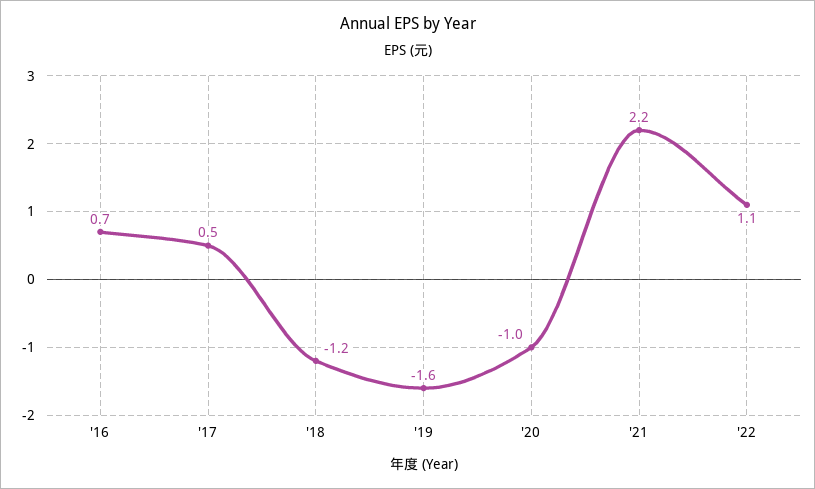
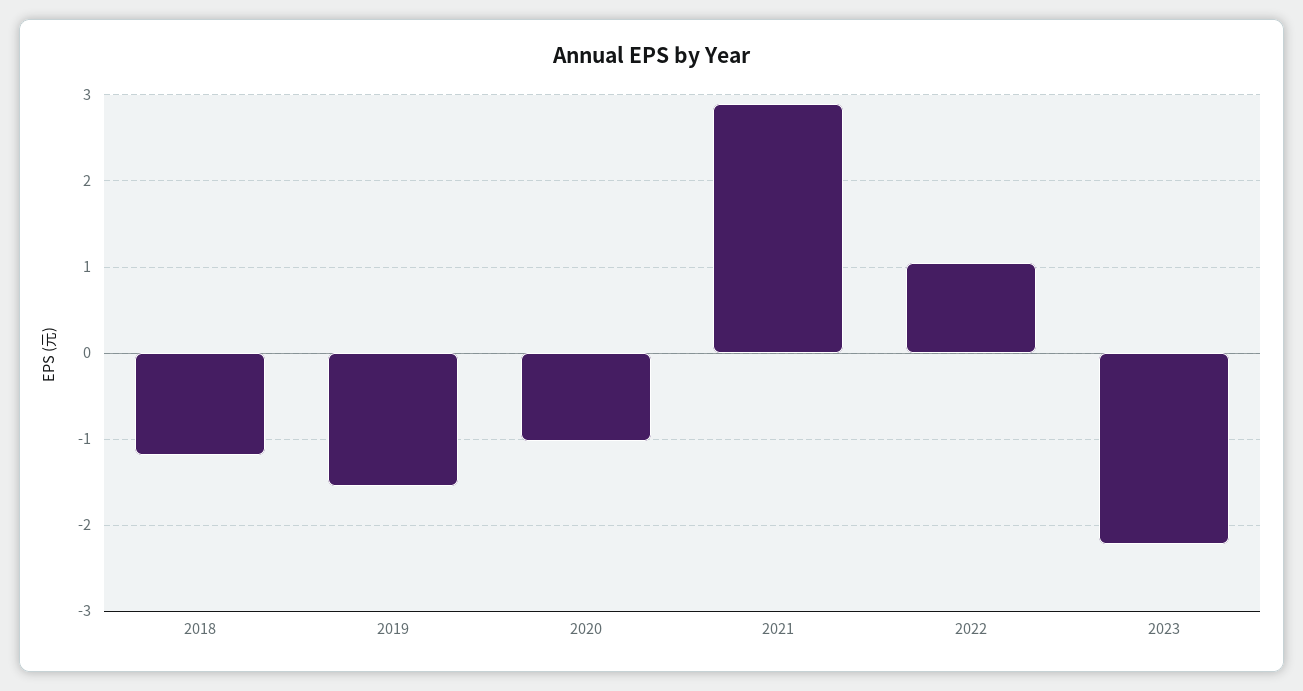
'16: 0.7 -> none
'17: 0.5 -> none
'21: 2.2 -> 2.9
2023: none -> -2.2

